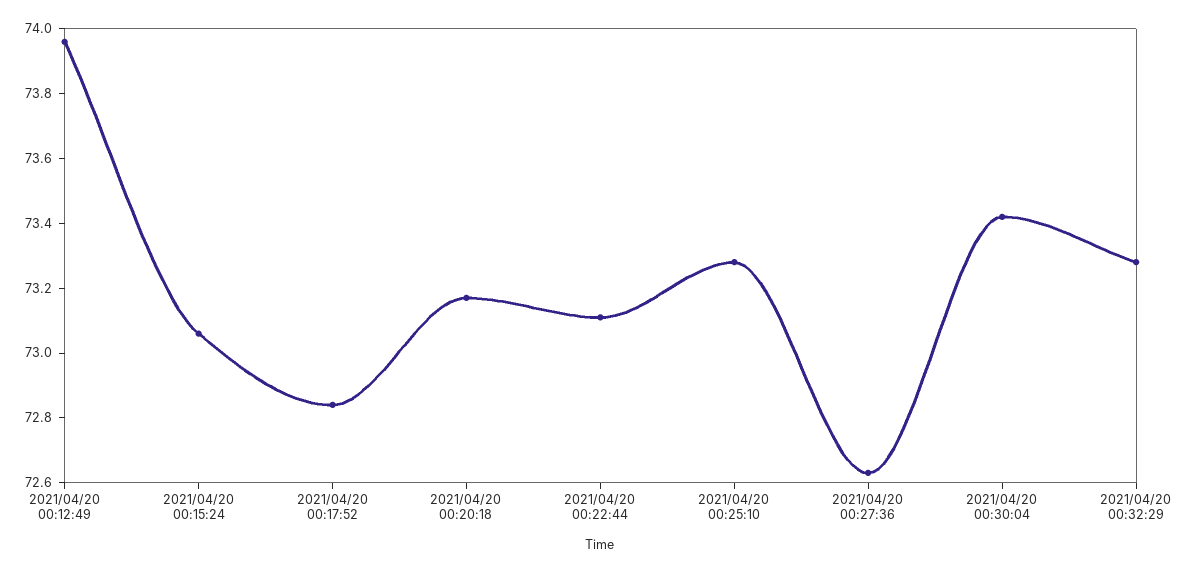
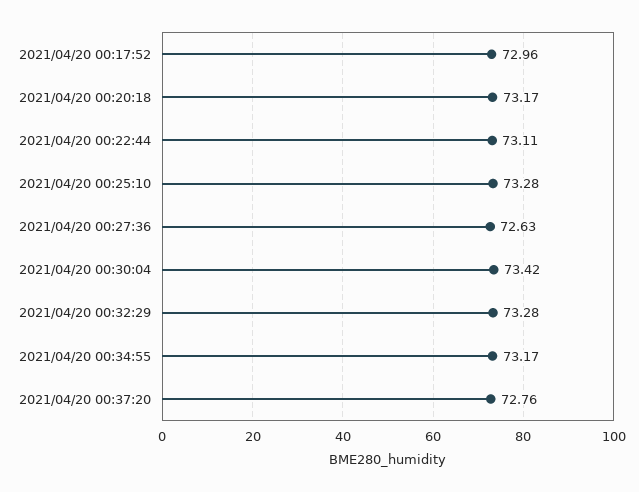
2021/04/20 00:12:49: 73.95 -> none
2021/04/20 00:15:24: 73.05 -> none
2021/04/20 00:17:52: 72.85 -> 72.96
2021/04/20 00:34:55: none -> 73.17
2021/04/20 00:37:20: none -> 72.76

